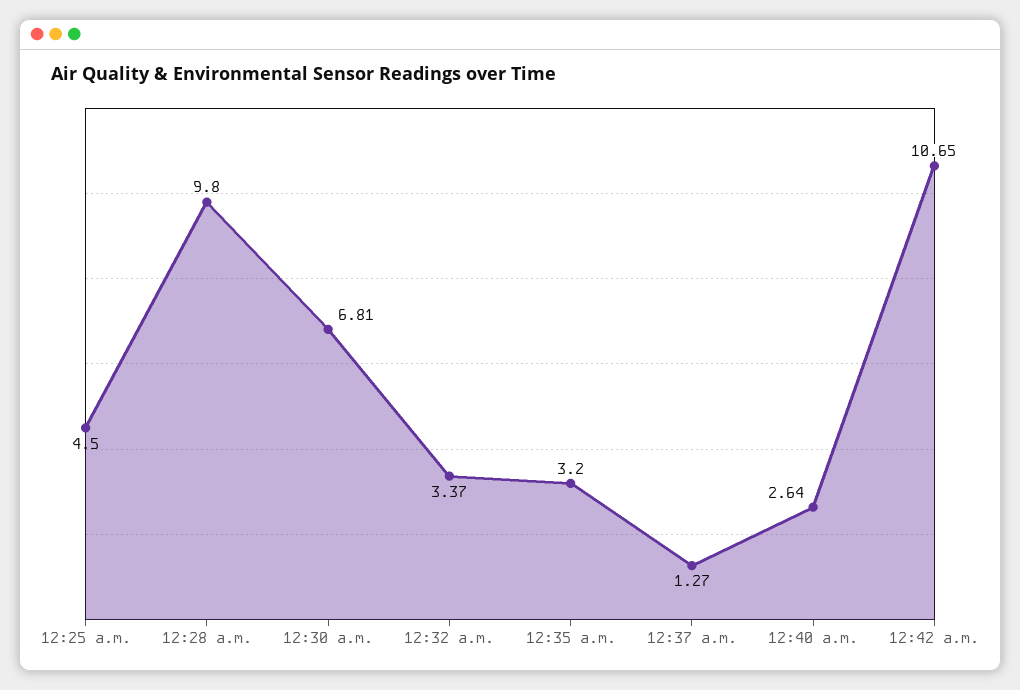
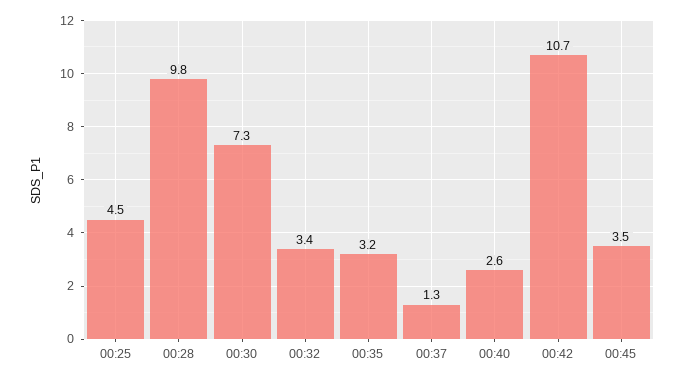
12:30 a.m.: 6.81 -> 7.3
00:45: none -> 3.5

